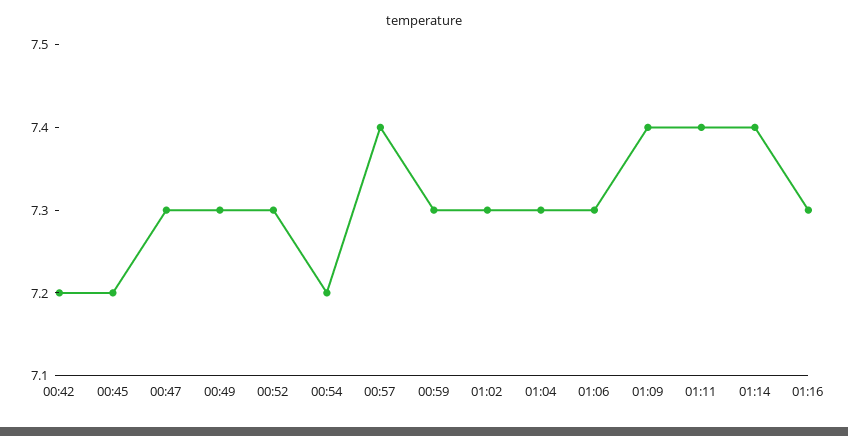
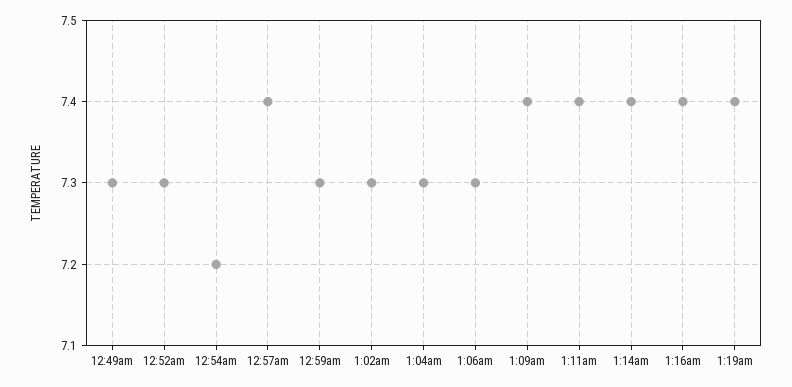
00:42: 7.2 -> none
00:45: 7.2 -> none
00:47: 7.3 -> none
01:16: 7.3 -> 7.4
1:19am: none -> 7.4

